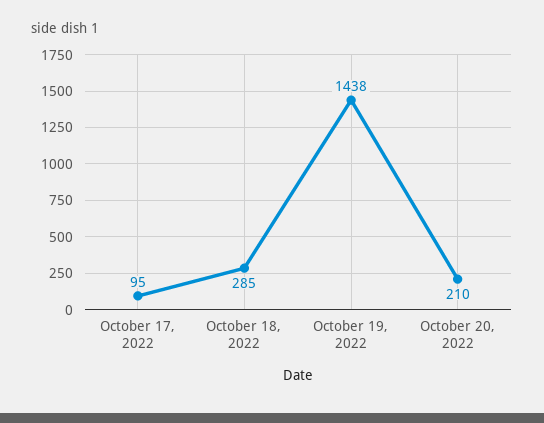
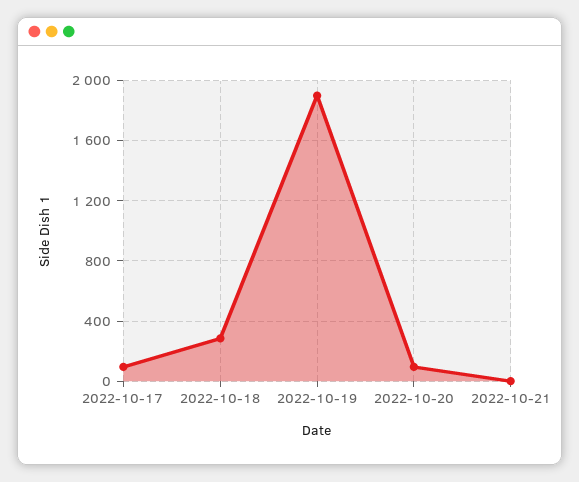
October 19, 2022: 1438 -> 1900
October 20, 2022: 210 -> 100
2022-10-21: none -> 0

